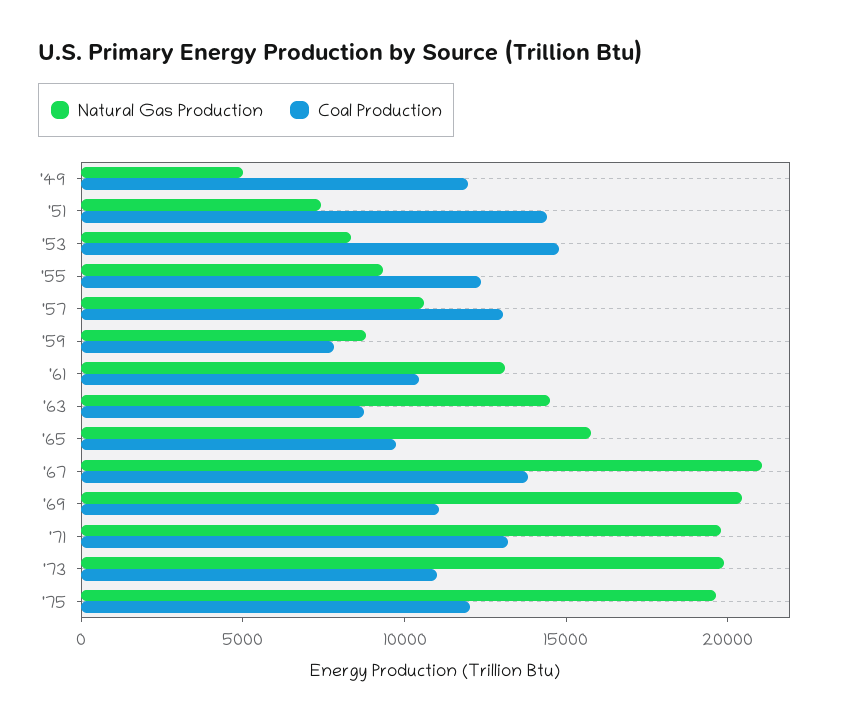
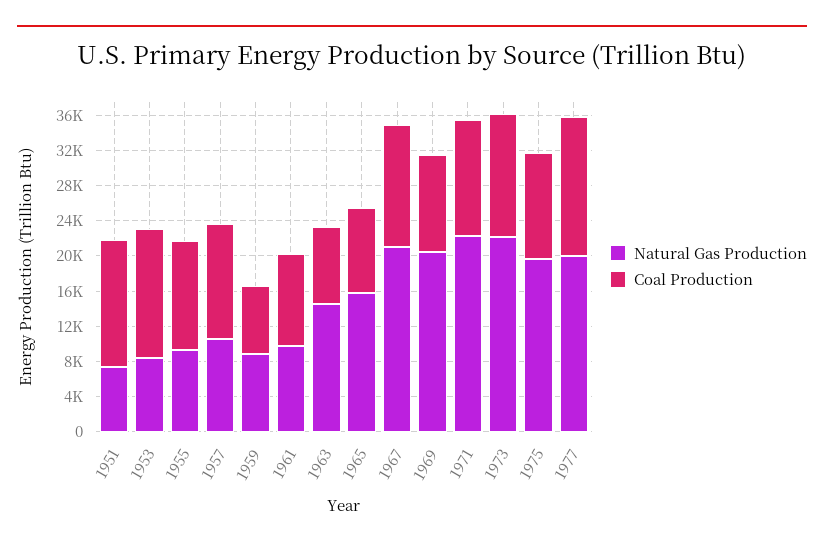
Natural Gas Production, '49: 5000 -> none
Coal Production, '49: 12000 -> none
Natural Gas Production, '61: 13000 -> 10000
Natural Gas Production, '71: 20000 -> 22000
Natural Gas Production, '73: 20000 -> 22000
Coal Production, '73: 11000 -> 14000
Natural Gas Production, 1977: none -> 20000
Coal Production, 1977: none -> 16000

